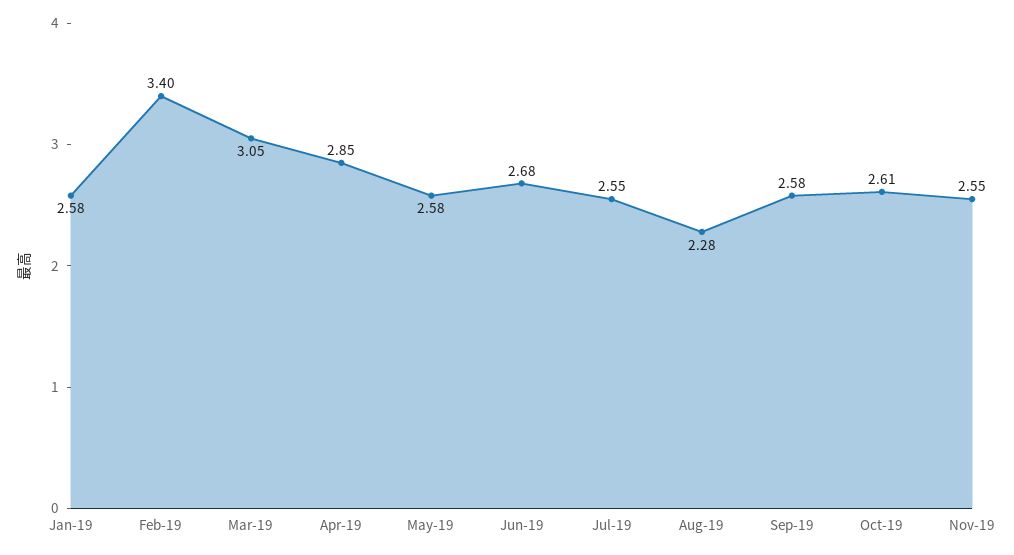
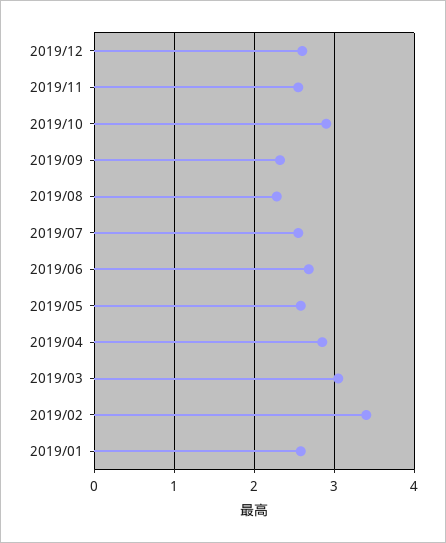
Sep-19: 2.58 -> 2.3
Oct-19: 2.61 -> 2.9
2019/12: none -> 2.6

